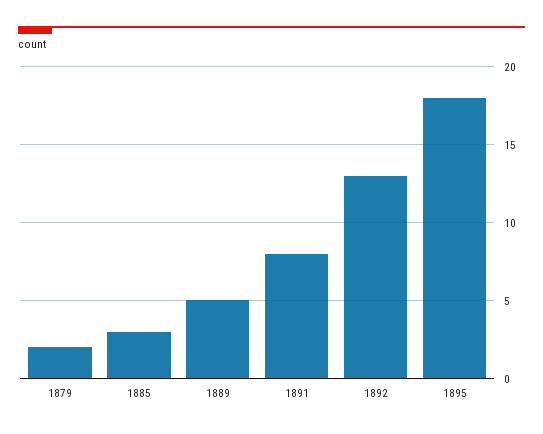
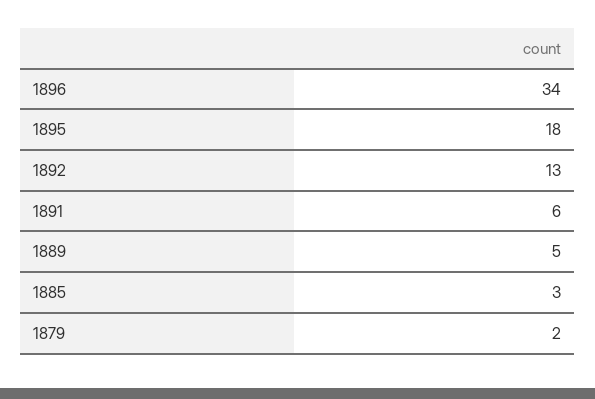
1891: 8 -> 6
1896: none -> 34

